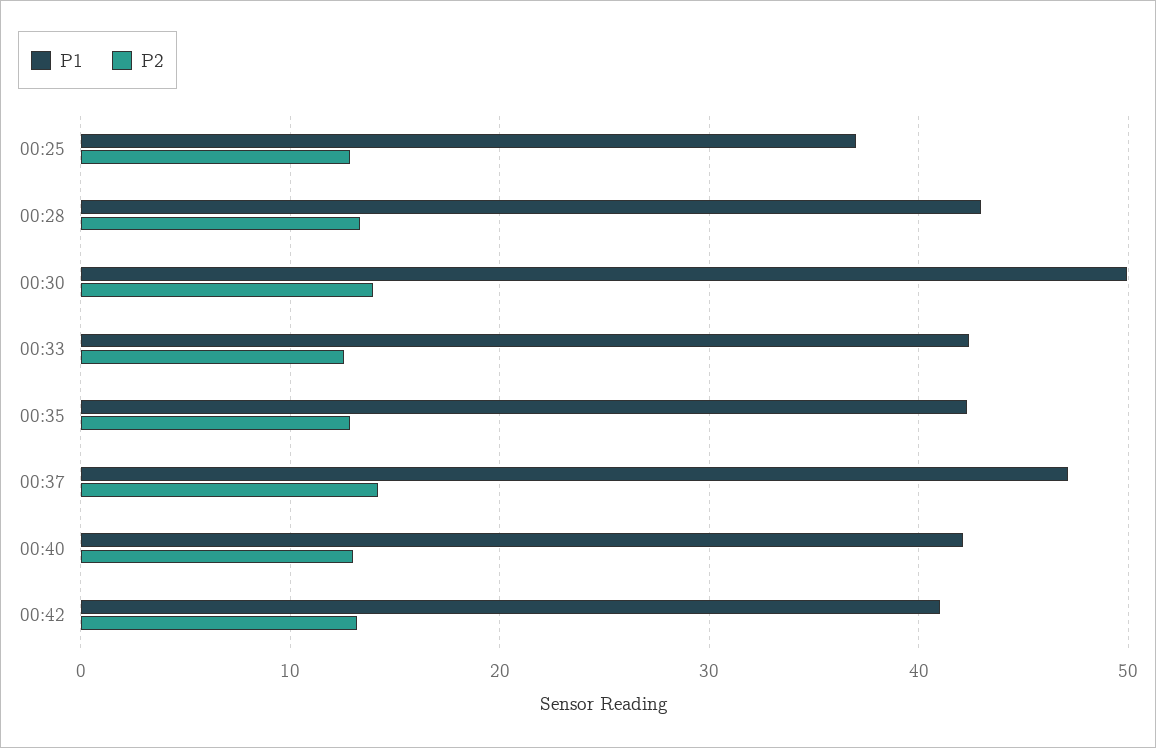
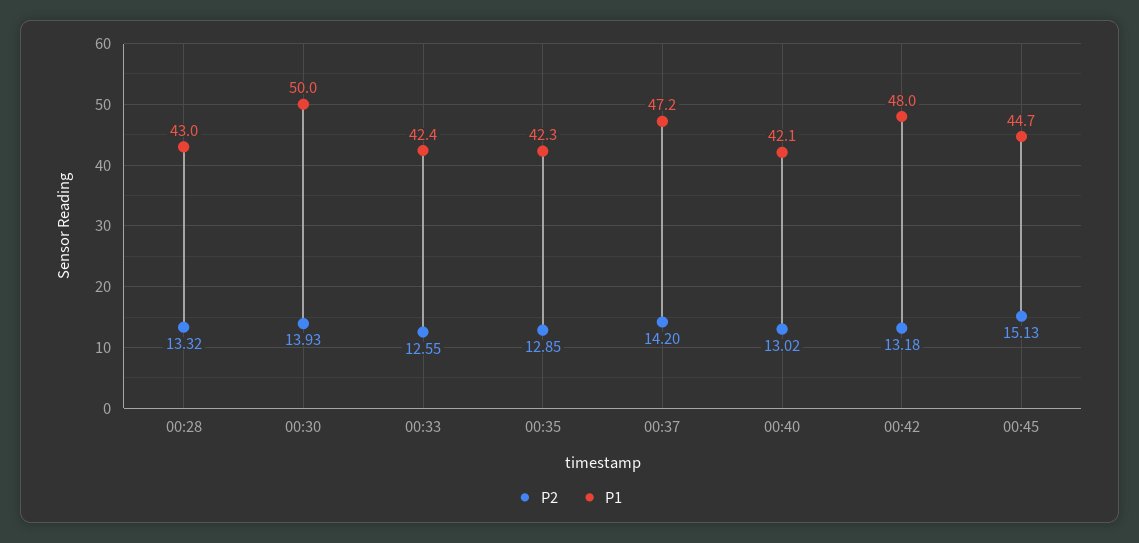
P1, 00:25: 37 -> none
P2, 00:25: 13 -> none
P1, 00:42: 41 -> 48
P2, 00:45: none -> 15.13
P1, 00:45: none -> 44.7

